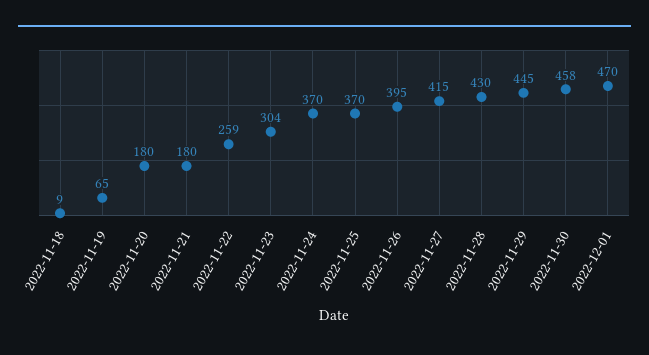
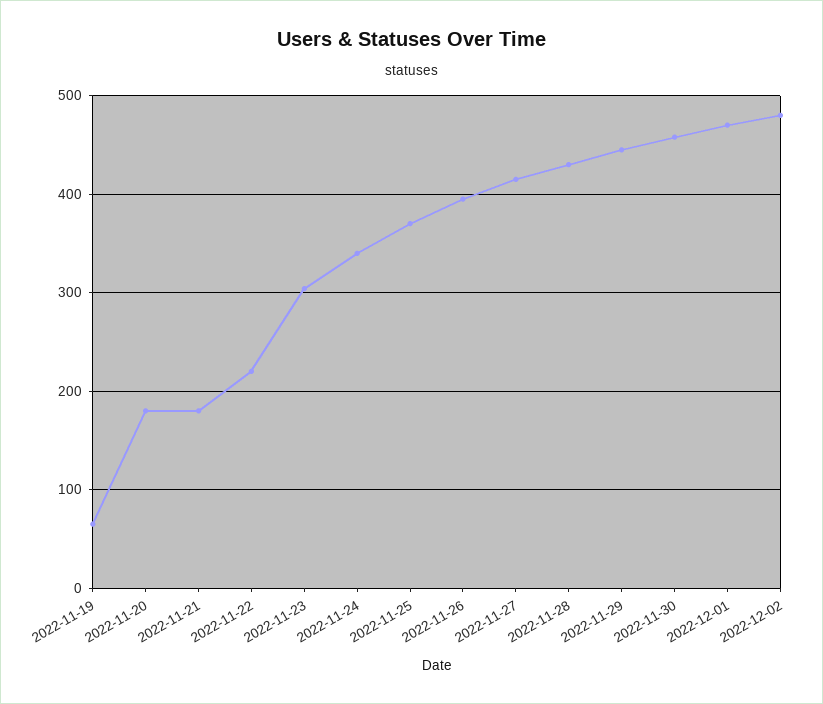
2022-11-18: 9 -> none
2022-11-22: 259 -> 220
2022-11-24: 370 -> 340
2022-12-02: none -> 480

